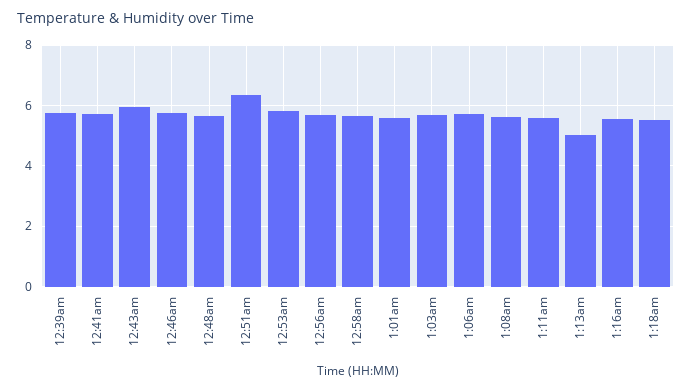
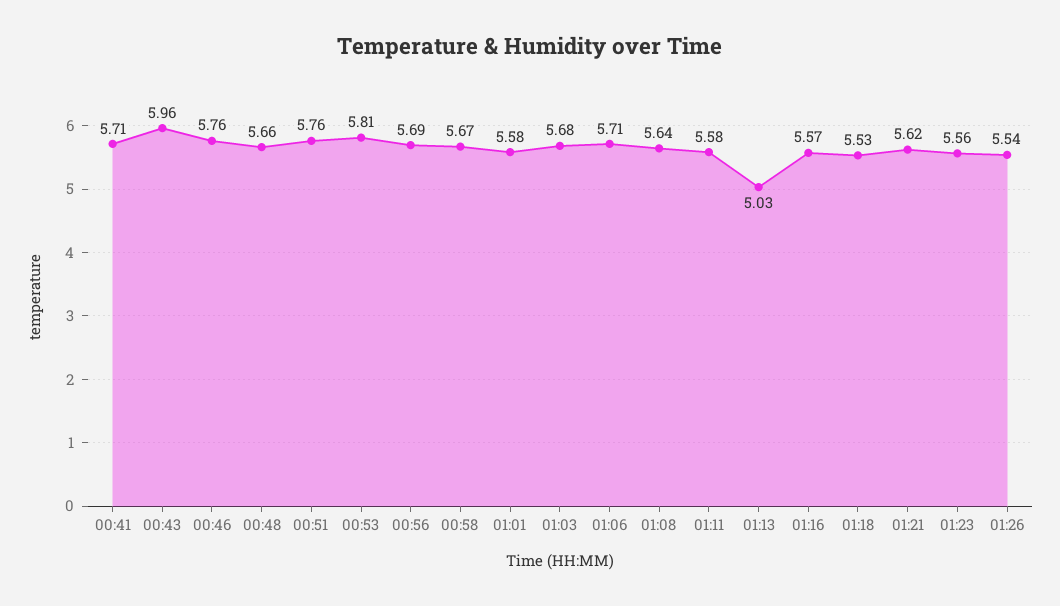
12:39am: 5.8 -> none
12:51am: 6.4 -> 5.76
01:21: none -> 5.62
01:23: none -> 5.56
01:26: none -> 5.54

